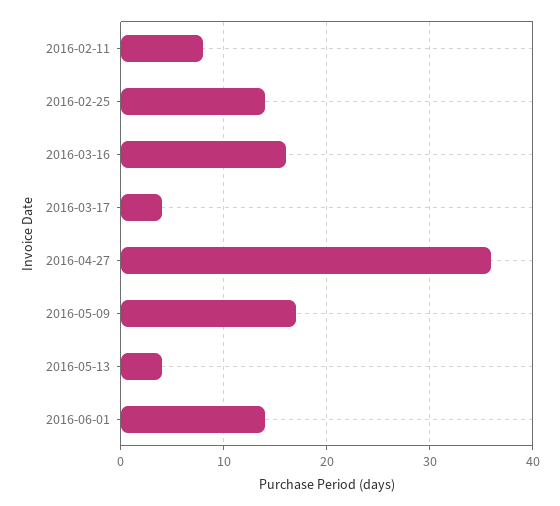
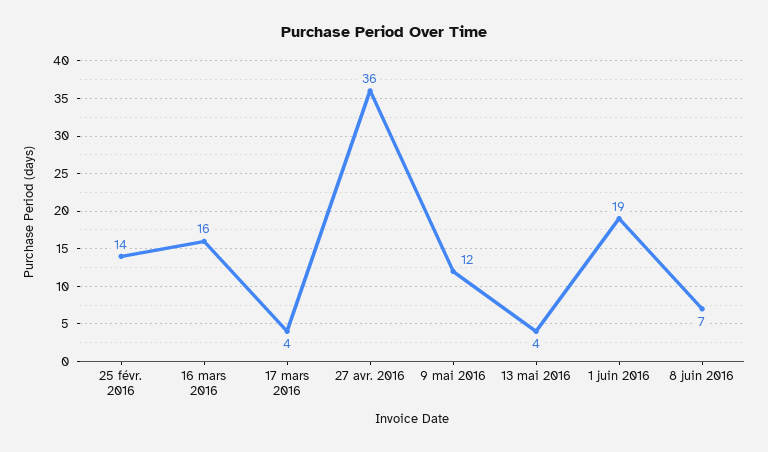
2016-02-11: 8 -> none
2016-05-09: 17 -> 12
2016-06-01: 14 -> 19
8 juin 2016: none -> 7

